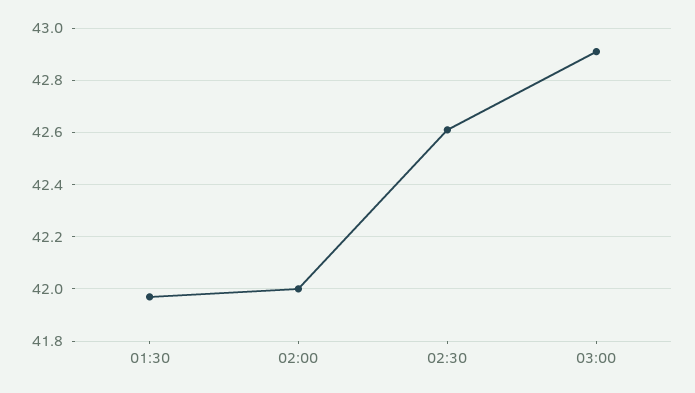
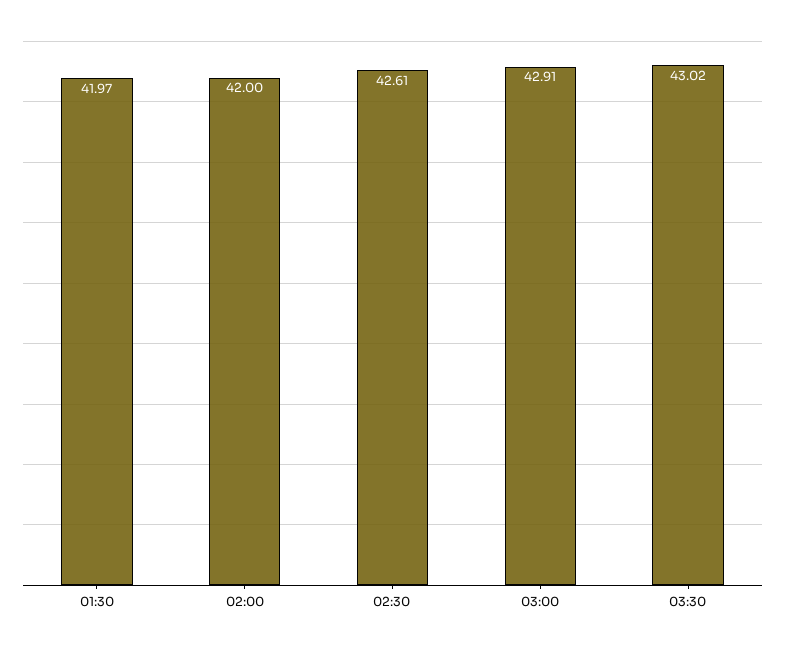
03:30: none -> 43.02

